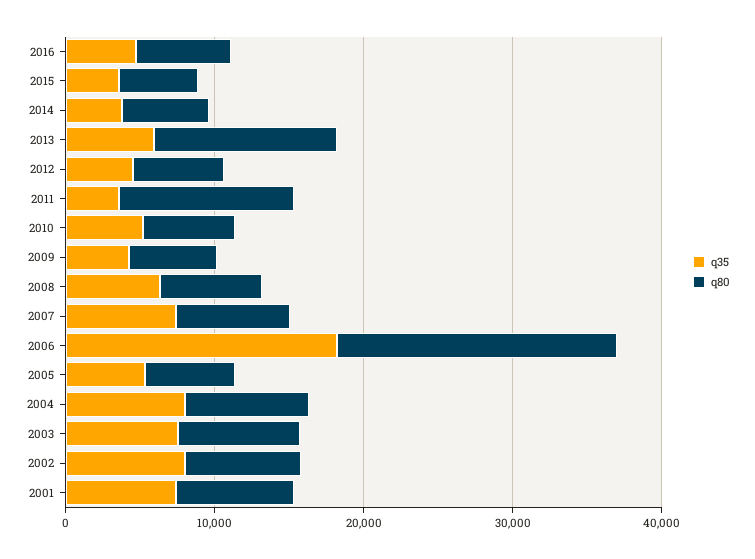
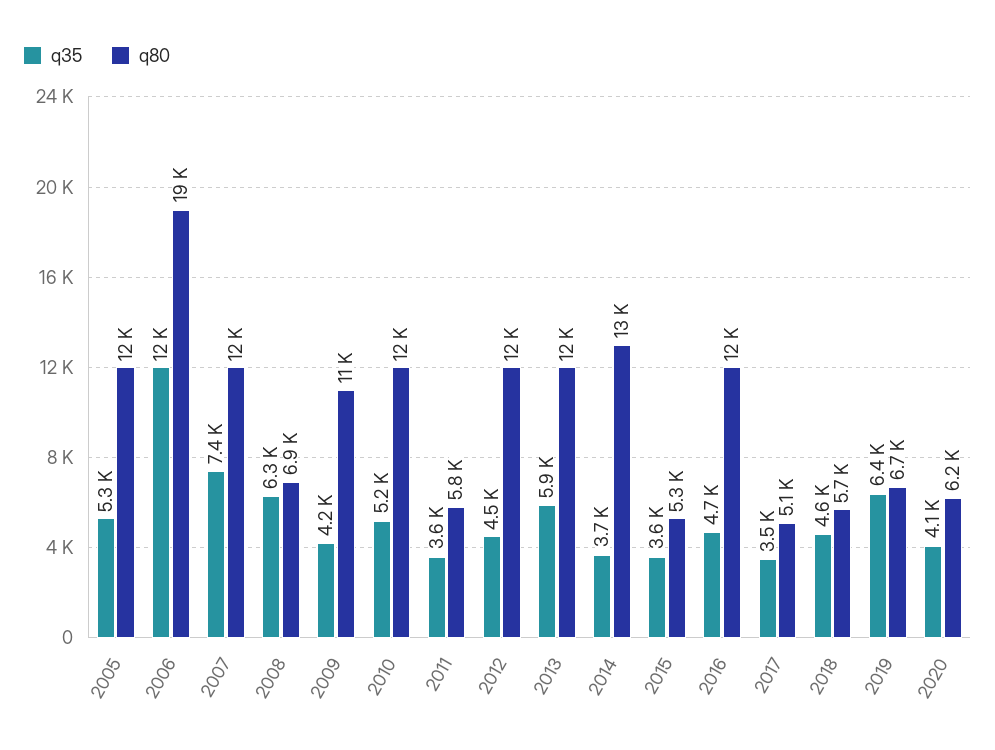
q80, 2016: 6000 -> 12000
q80, 2014: 6000 -> 13000
q80, 2012: 6000 -> 12000
q80, 2011: 12000 -> 5800
q80, 2010: 6000 -> 12000
q80, 2009: 6000 -> 11000
q80, 2007: 8000 -> 12000
q35, 2006: 18000 -> 12000
q80, 2005: 6000 -> 12000
q35, 2004: 8000 -> none
q80, 2004: 8000 -> none
q35, 2003: 8000 -> none
q80, 2003: 8000 -> none
q35, 2002: 8000 -> none
q80, 2002: 8000 -> none
q35, 2001: 8000 -> none
q80, 2001: 8000 -> none
q35, 2017: none -> 3500
q80, 2017: none -> 5100
q35, 2018: none -> 4600
q80, 2018: none -> 5700
q35, 2019: none -> 6400
q80, 2019: none -> 6700
q35, 2020: none -> 4100
q80, 2020: none -> 6200

